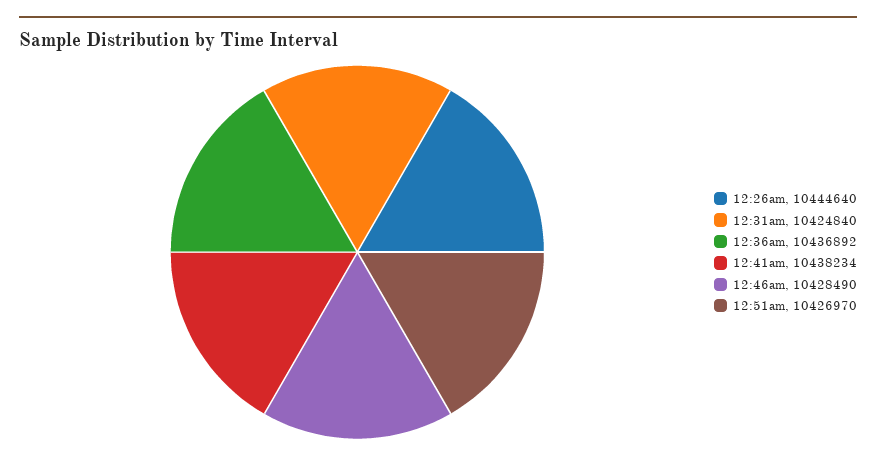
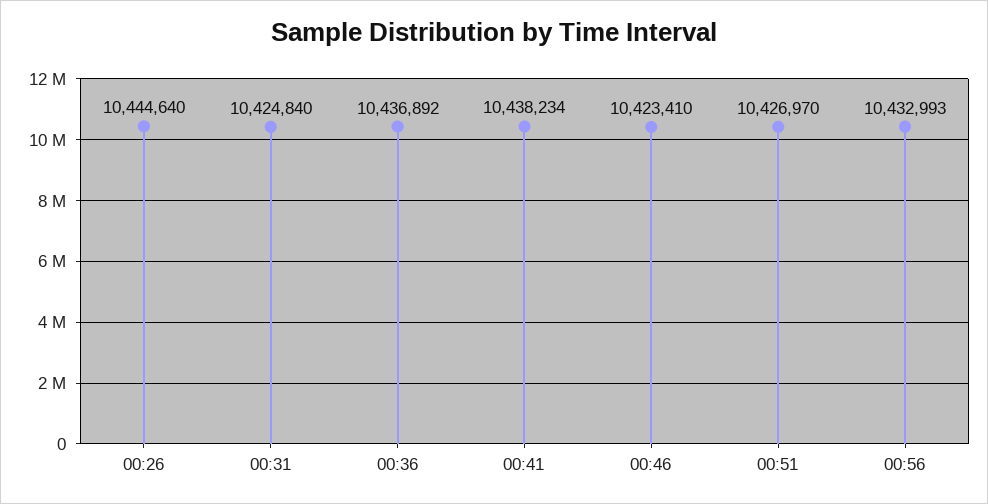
12:46am: 10428490 -> 10423410
00:56: none -> 10432993

